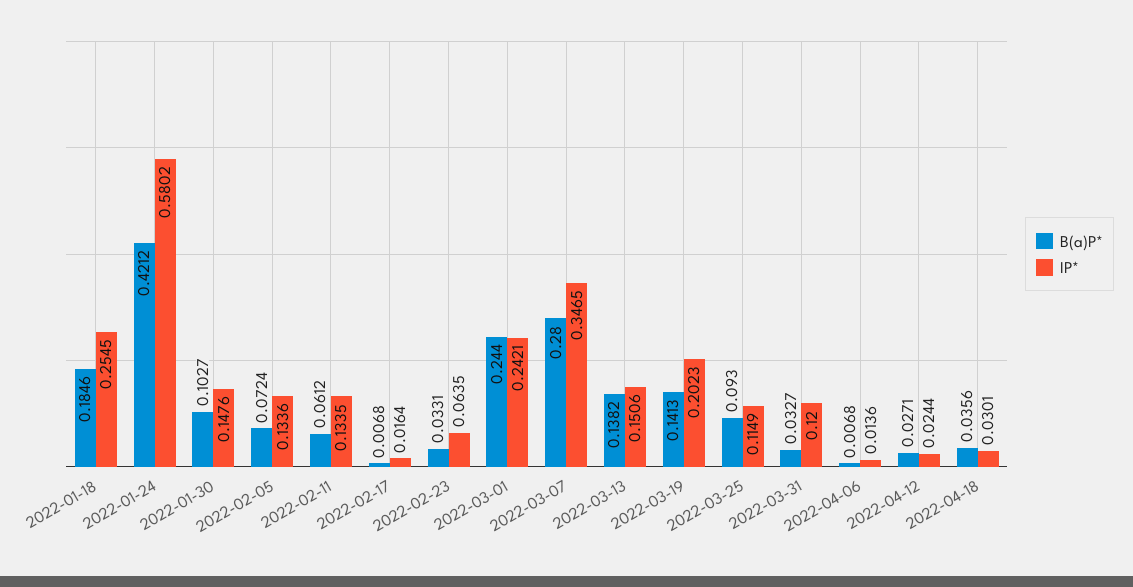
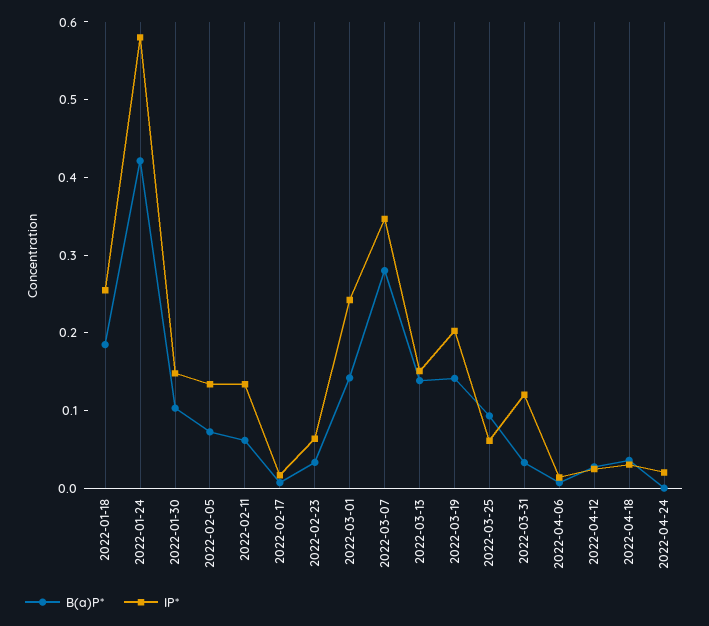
B(a)P*, 2022-03-01: 0.244 -> 0.14
IP*, 2022-03-25: 0.1149 -> 0.06
B(a)P*, 2022-04-24: none -> 0
IP*, 2022-04-24: none -> 0.02

